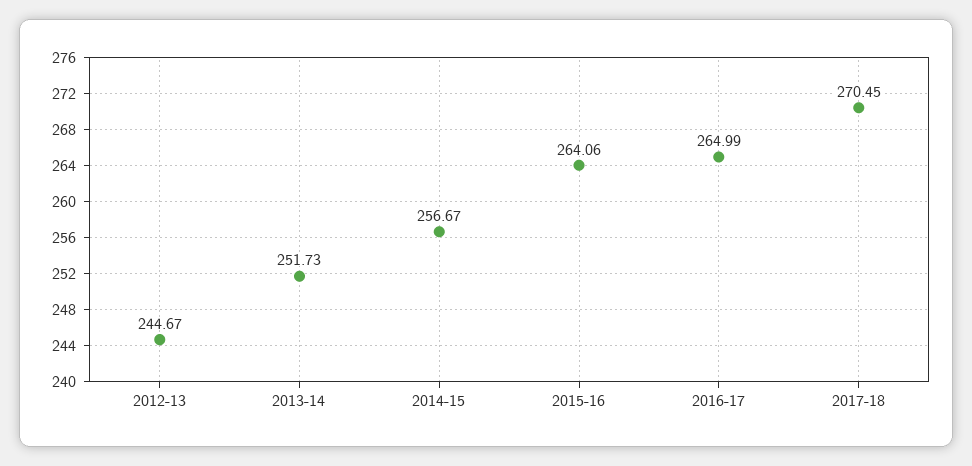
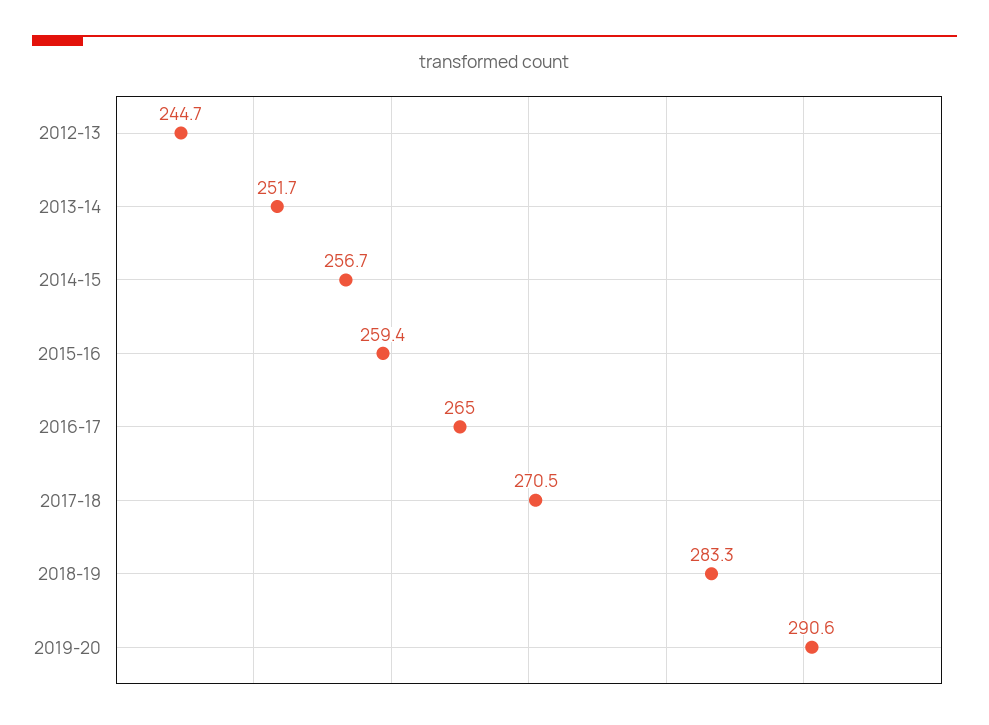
2015-16: 264.06 -> 259.4
2018-19: none -> 283.3
2019-20: none -> 290.6

